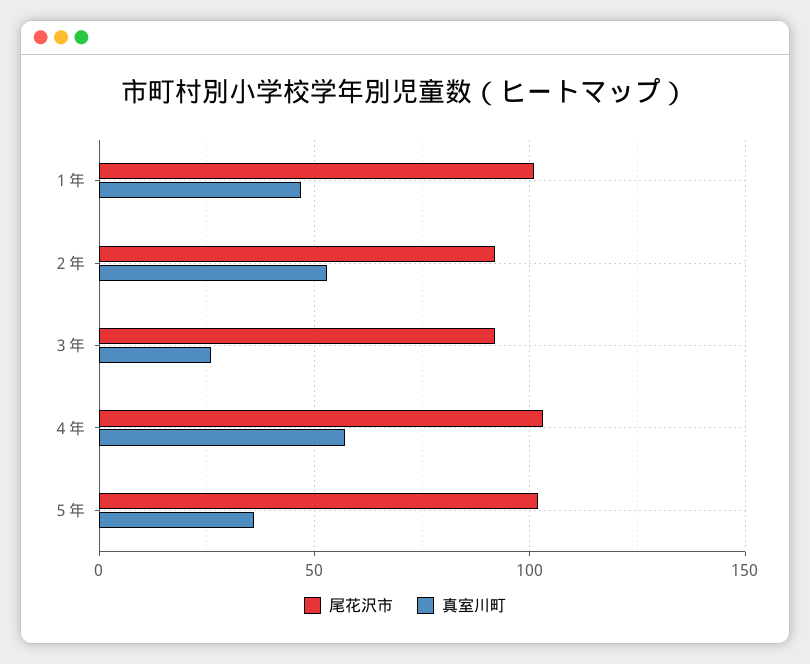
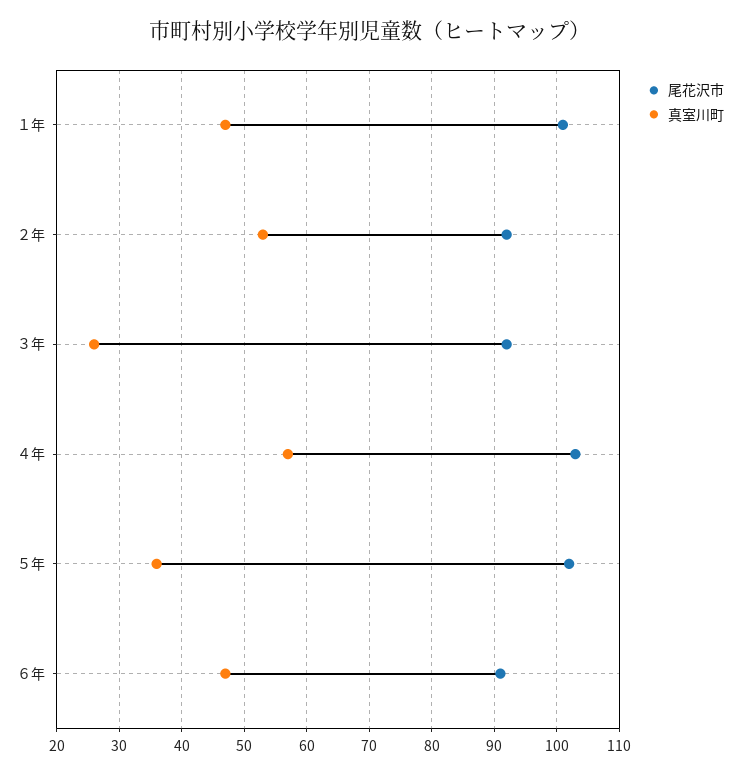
尾花沢市, ６年: none -> 91
真室川町, ６年: none -> 47

